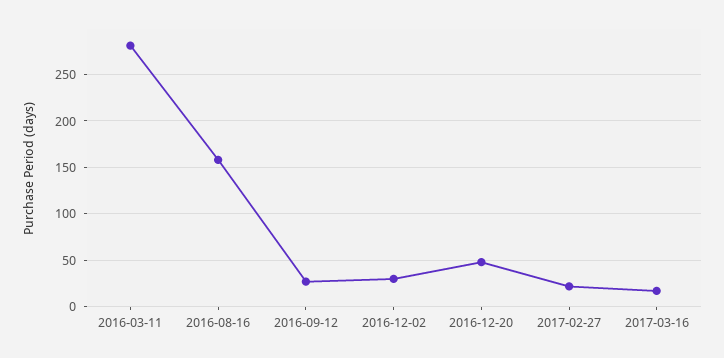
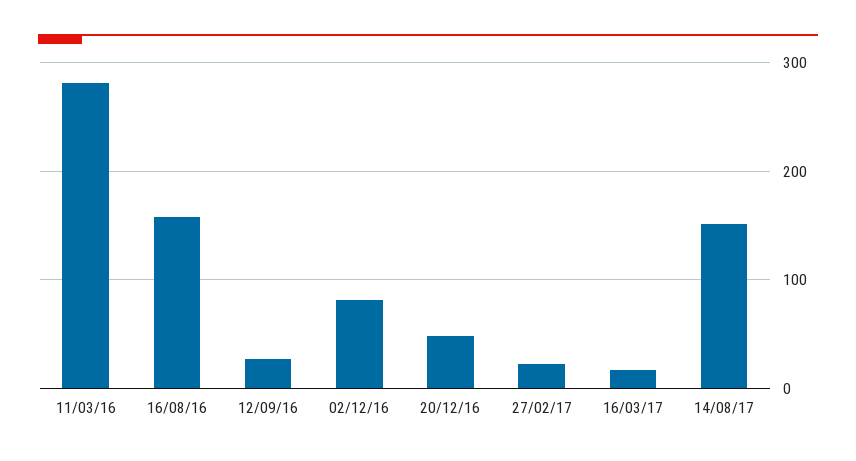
2016-12-02: 30 -> 80
14/08/17: none -> 150

